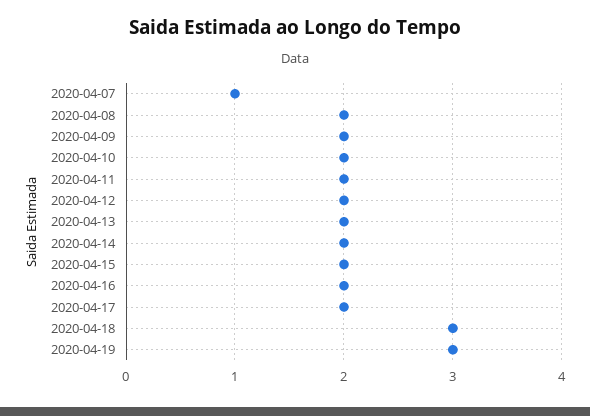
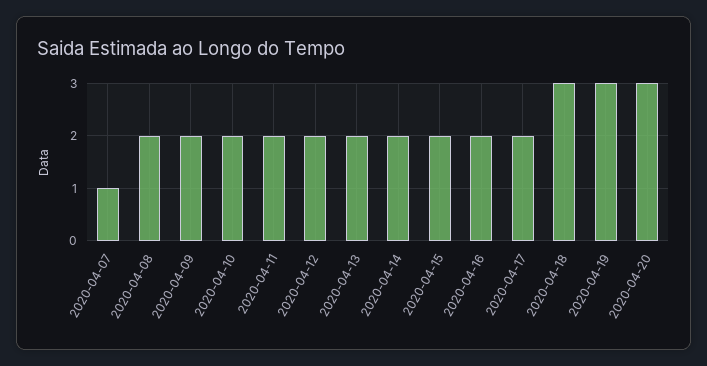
2020-04-20: none -> 3

